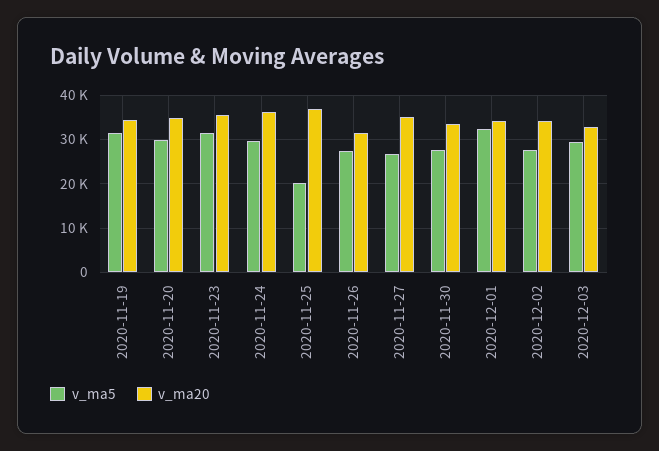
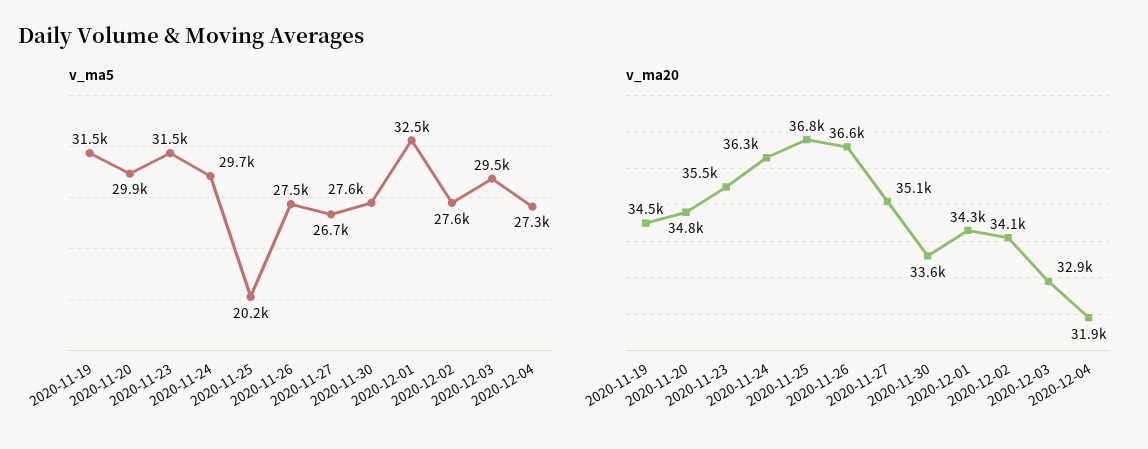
v_ma20, 2020-11-26: 32000 -> 36600
v_ma5, 2020-12-04: none -> 27300
v_ma20, 2020-12-04: none -> 31900

